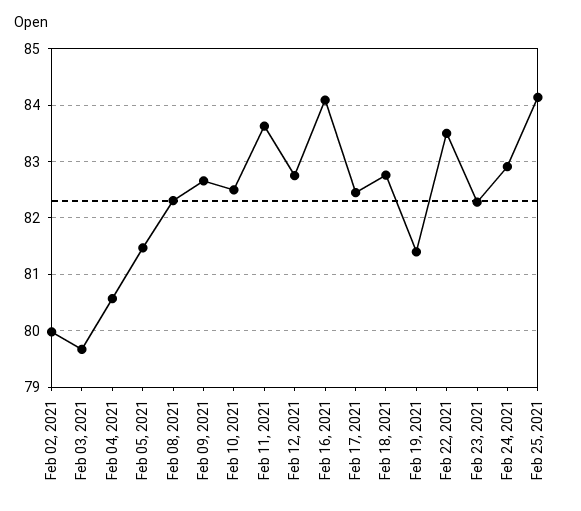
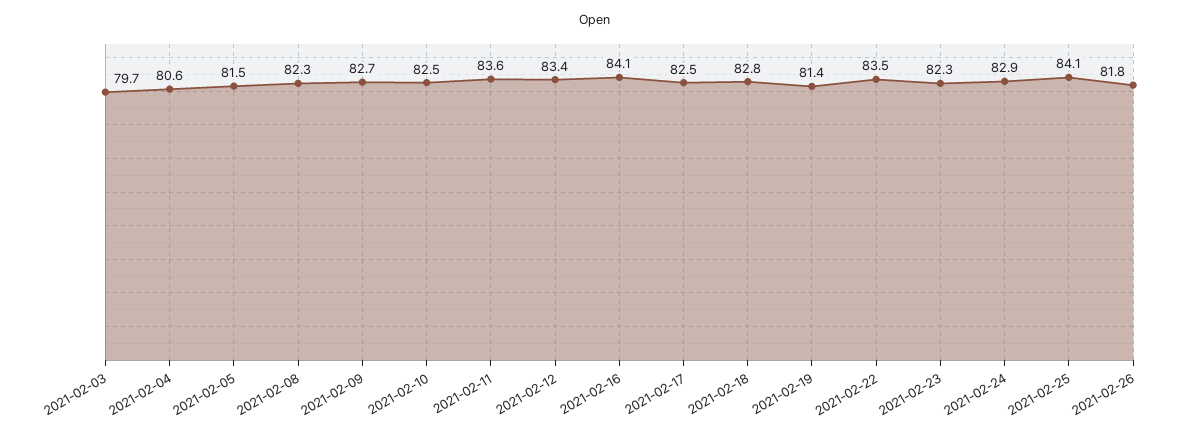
Feb 02, 2021: 80 -> none
Feb 12, 2021: 82.8 -> 83.4
2021-02-26: none -> 81.8

